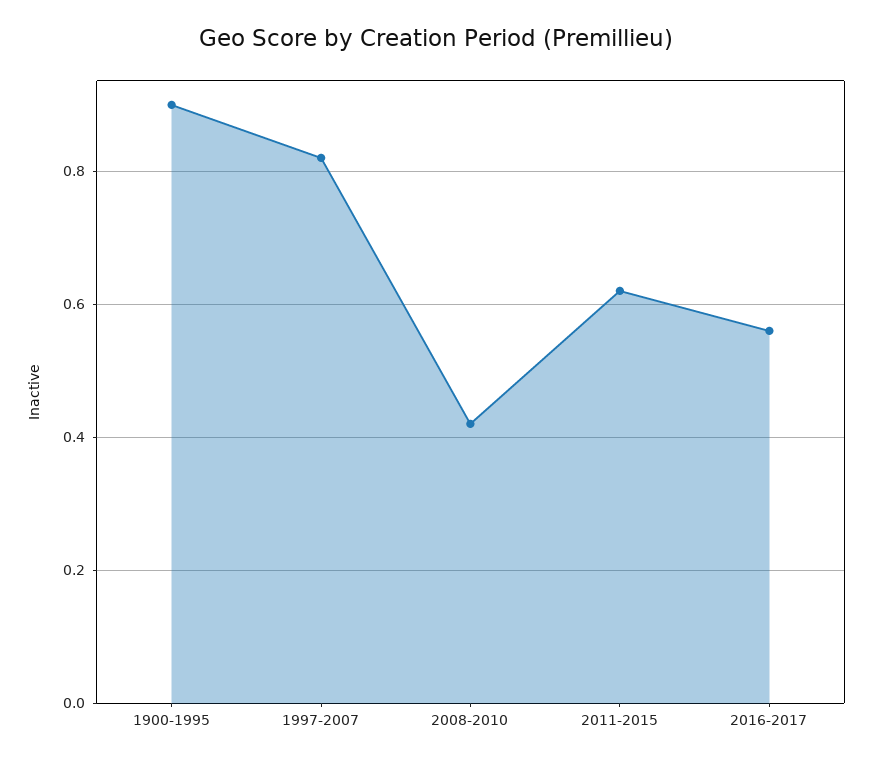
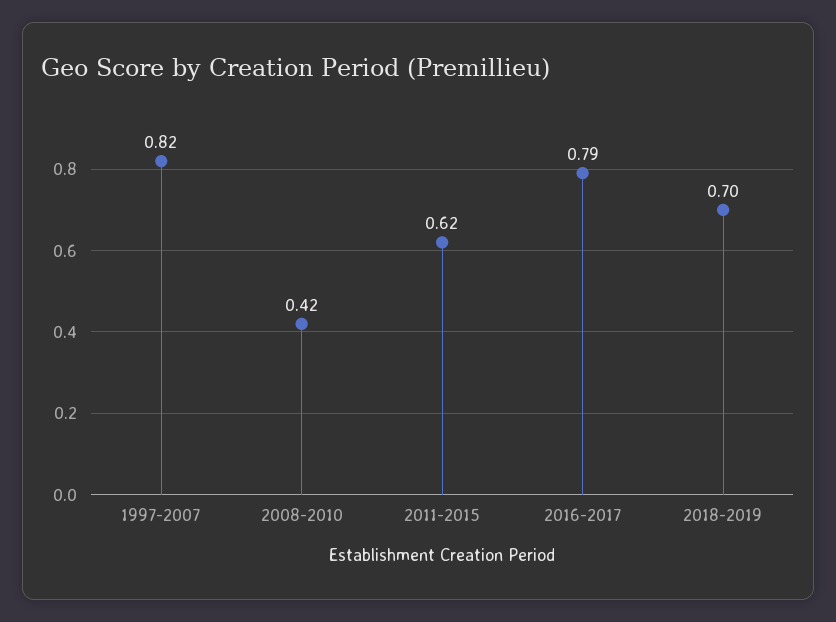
1900-1995: 0.9 -> none
2016-2017: 0.55 -> 0.79
2018-2019: none -> 0.7

